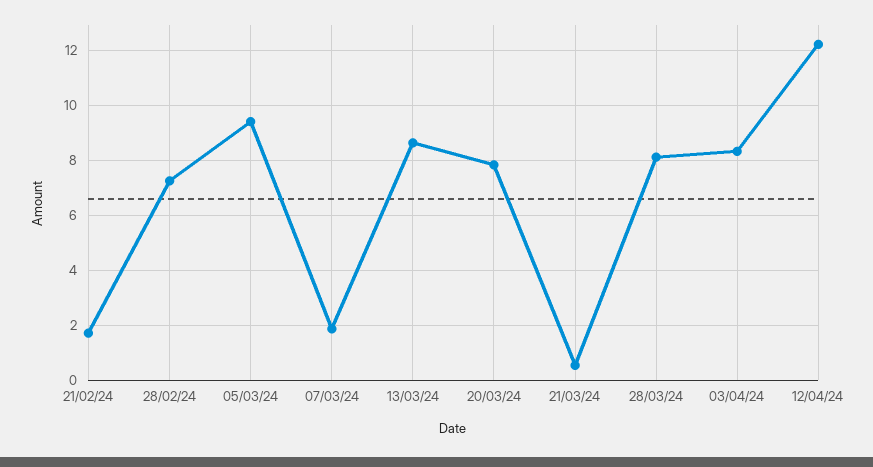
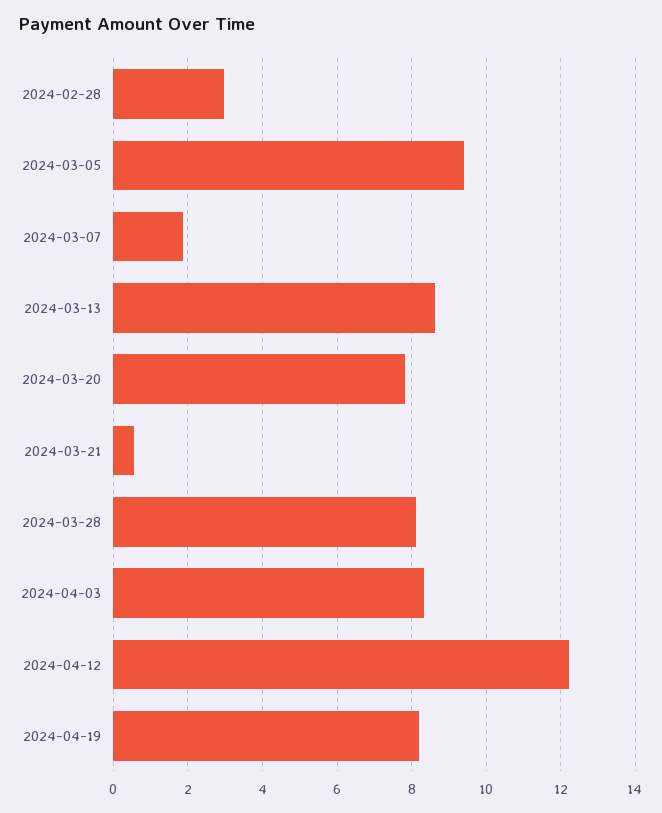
21/02/24: 1.75 -> none
28/02/24: 7.25 -> 3
2024-04-19: none -> 8.2

